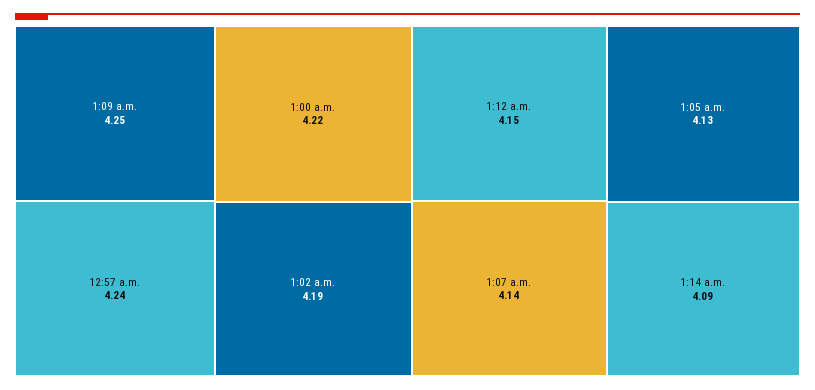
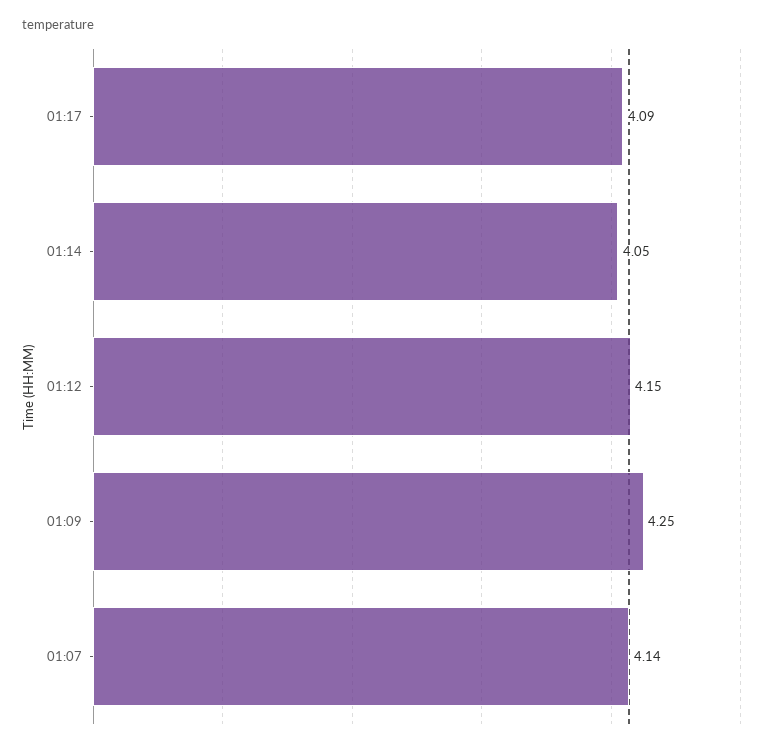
12:57 a.m.: 4.24 -> none
1:00 a.m.: 4.22 -> none
1:02 a.m.: 4.19 -> none
1:05 a.m.: 4.13 -> none
1:14 a.m.: 4.09 -> 4.05
01:17: none -> 4.09

